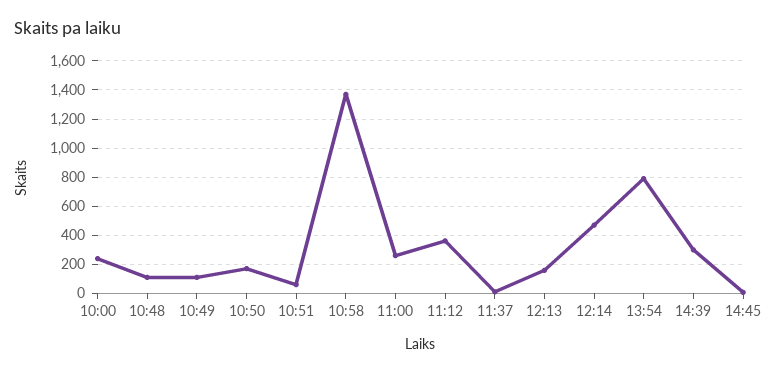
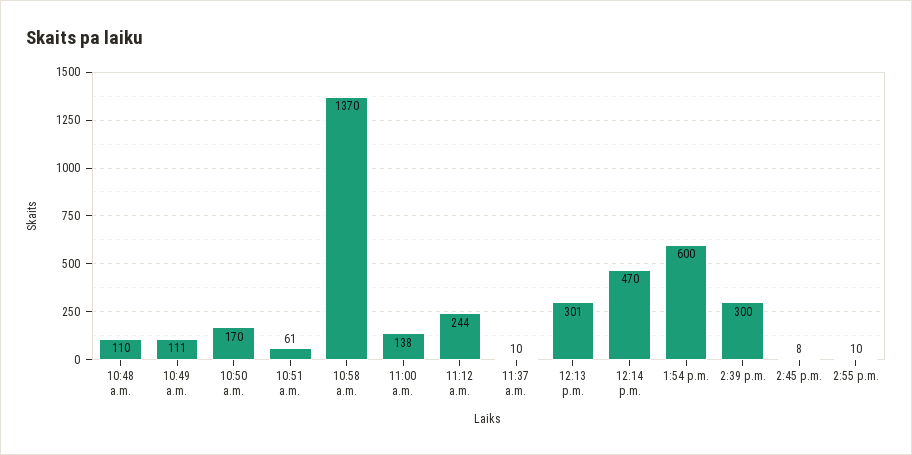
10:00: 250 -> none
11:00: 250 -> 138
11:12: 350 -> 244
12:13: 150 -> 301
13:54: 800 -> 600
2:55 p.m.: none -> 10

